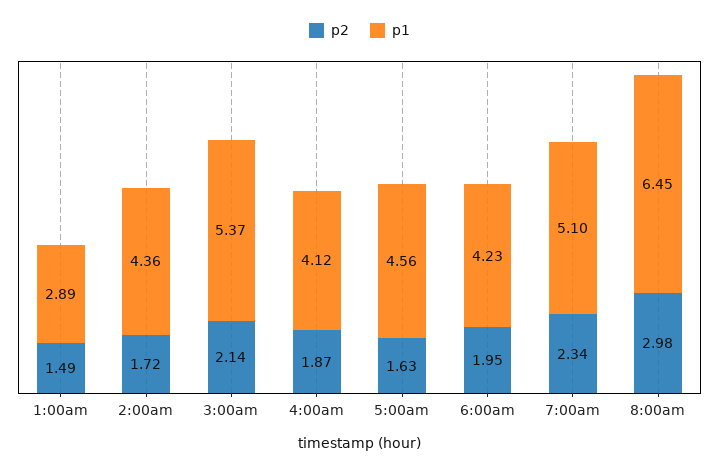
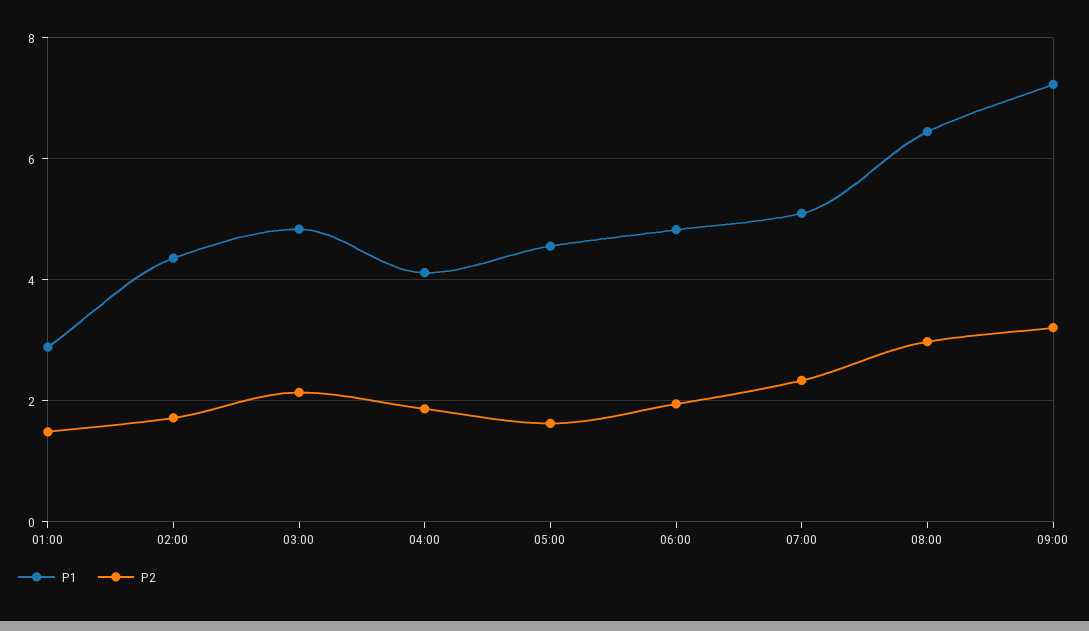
p1, 3:00am: 5.37 -> 4.8
p1, 6:00am: 4.23 -> 4.8
p1, 09:00: none -> 7.2
p2, 09:00: none -> 3.2

